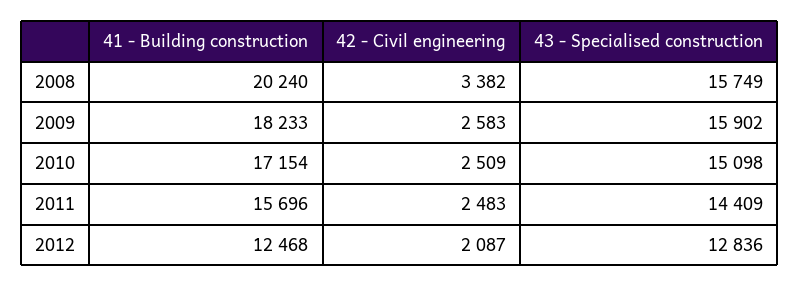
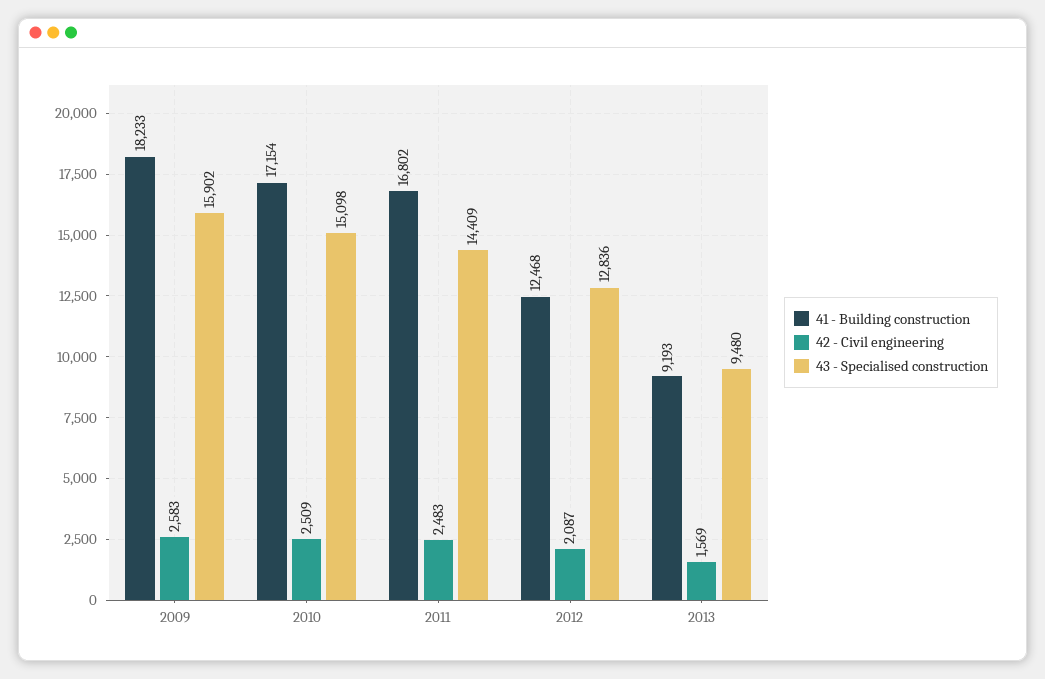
41 - Building construction, 2008: 20240 -> none
42 - Civil engineering, 2008: 3382 -> none
43 - Specialised construction, 2008: 15749 -> none
41 - Building construction, 2011: 15696 -> 16802
41 - Building construction, 2013: none -> 9193
42 - Civil engineering, 2013: none -> 1569
43 - Specialised construction, 2013: none -> 9480

